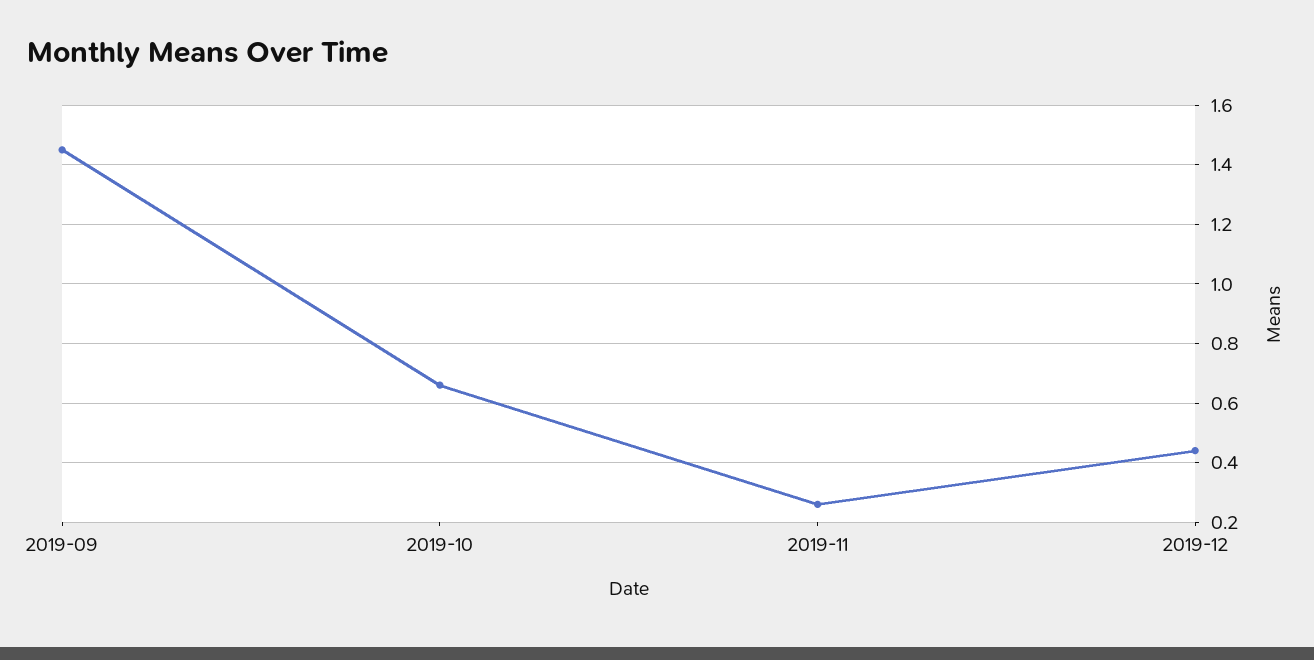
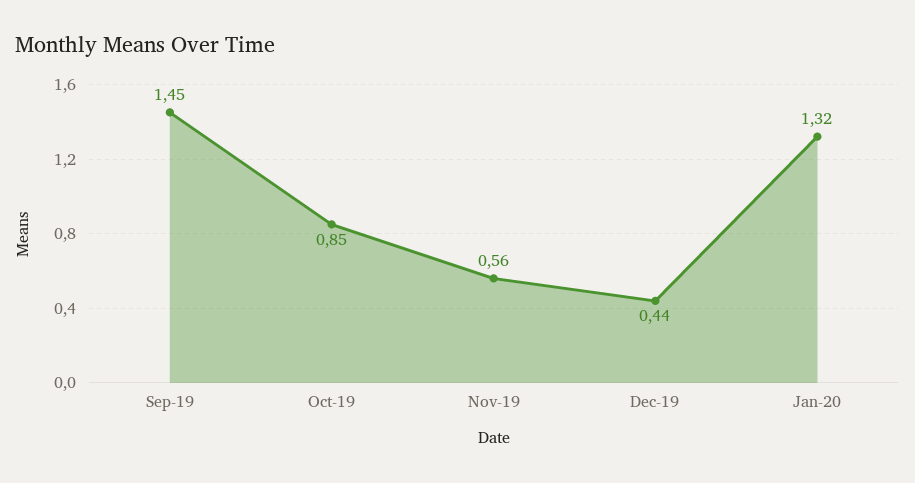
2019-10: 0.65 -> 0.85
2019-11: 0.25 -> 0.56
Jan-20: none -> 1.32

